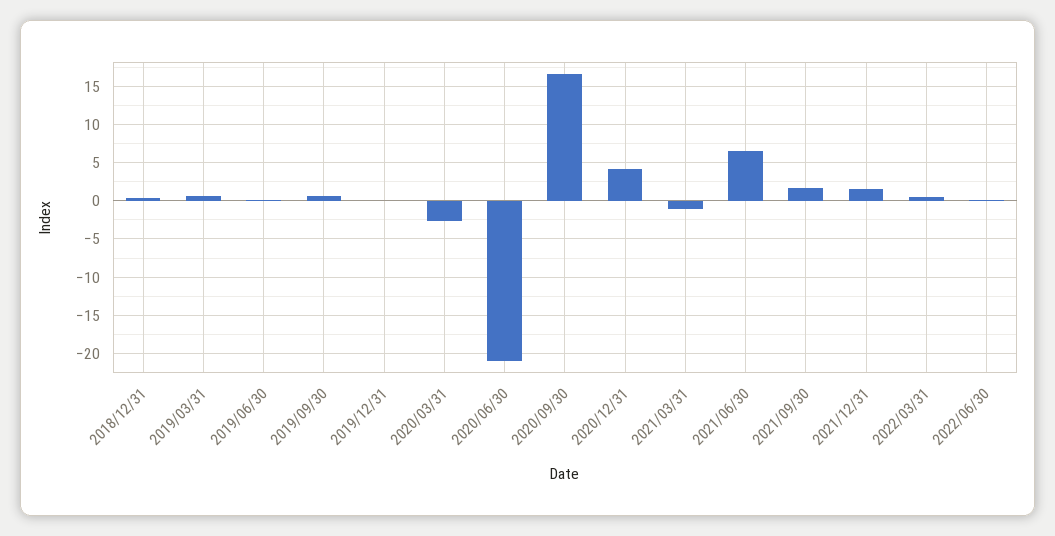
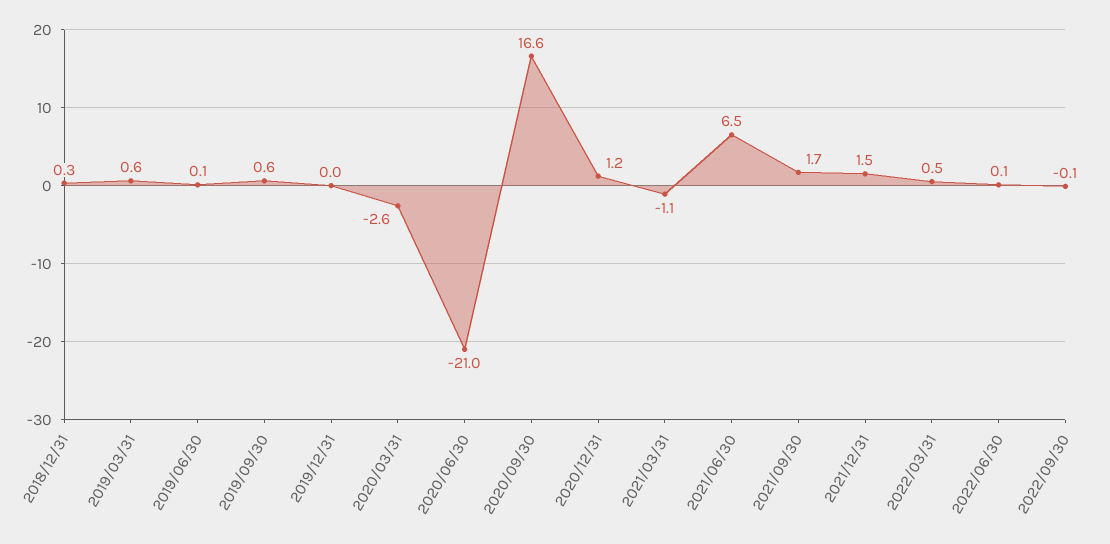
2020/12/31: 4 -> 1.2
2022/09/30: none -> -0.1

